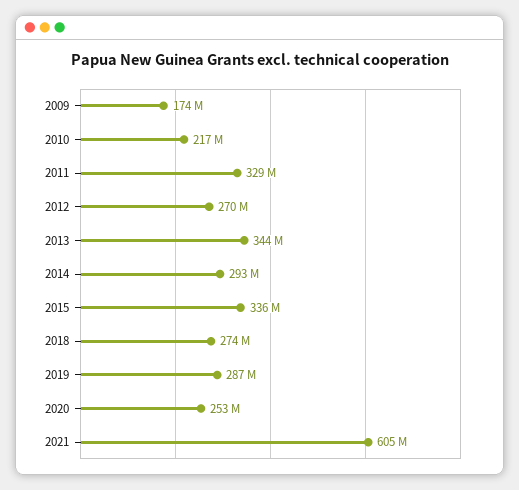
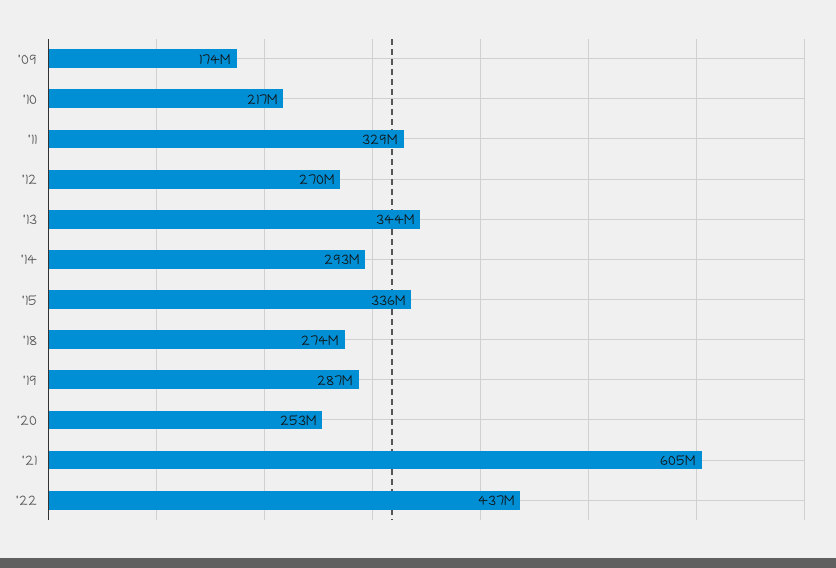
'22: none -> 437000000

